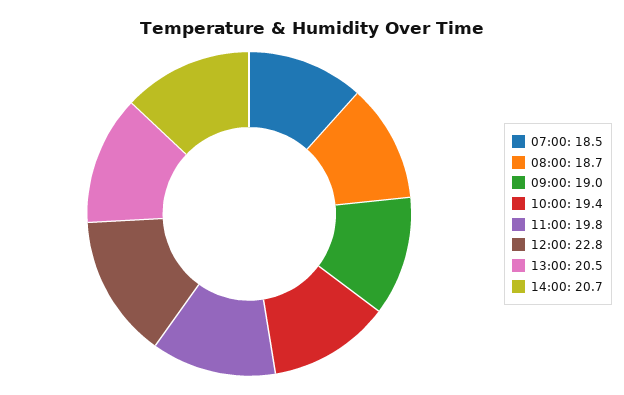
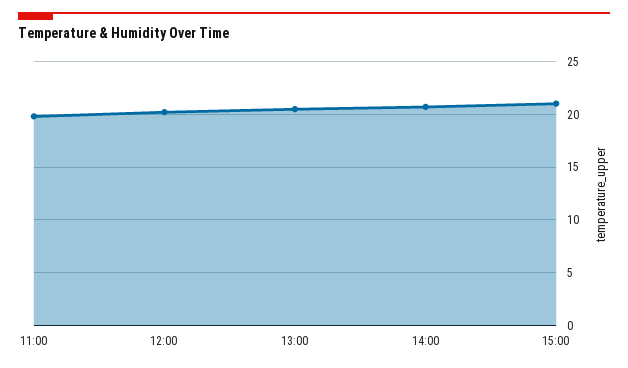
07:00: 18.5 -> none
08:00: 18.7 -> none
09:00: 19 -> none
10:00: 19.4 -> none
12:00: 22.8 -> 20
15:00: none -> 21

